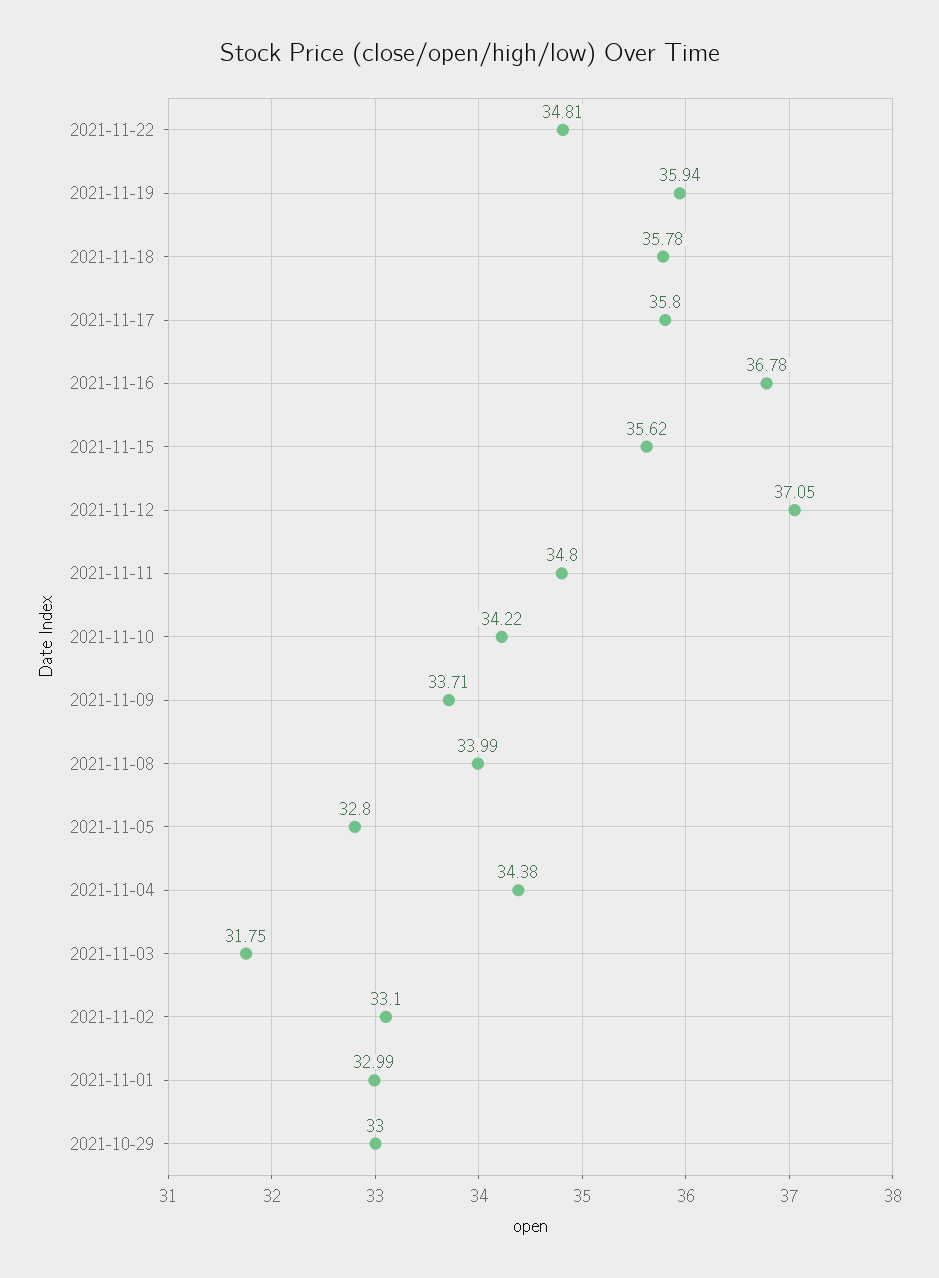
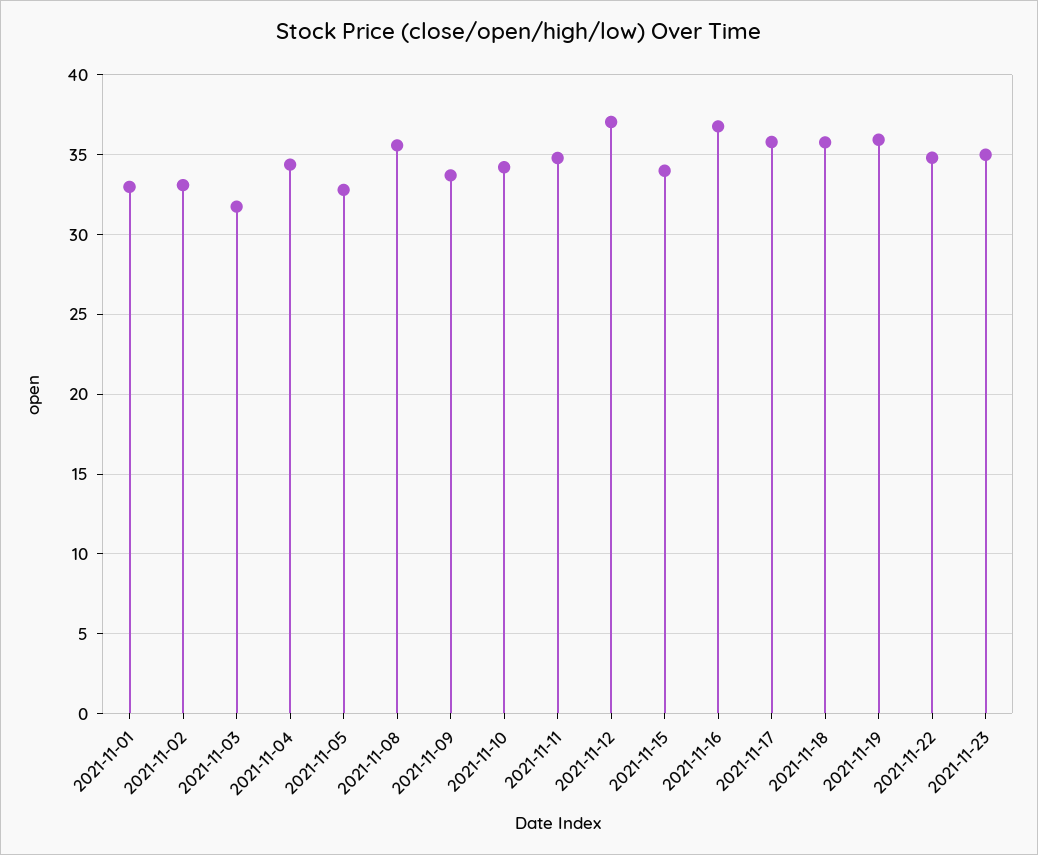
2021-11-15: 35.62 -> 34
2021-11-08: 33.99 -> 35.5
2021-10-29: 33 -> none
2021-11-23: none -> 35

